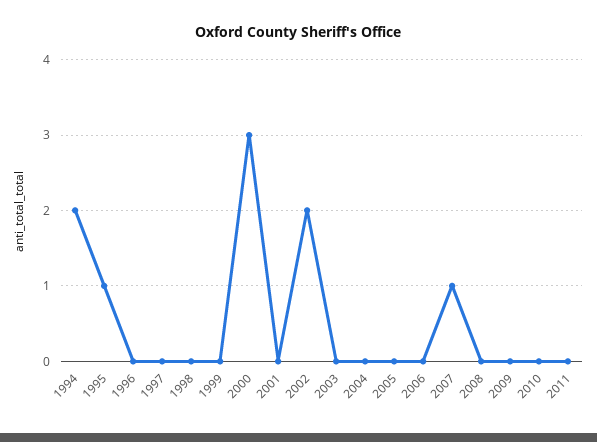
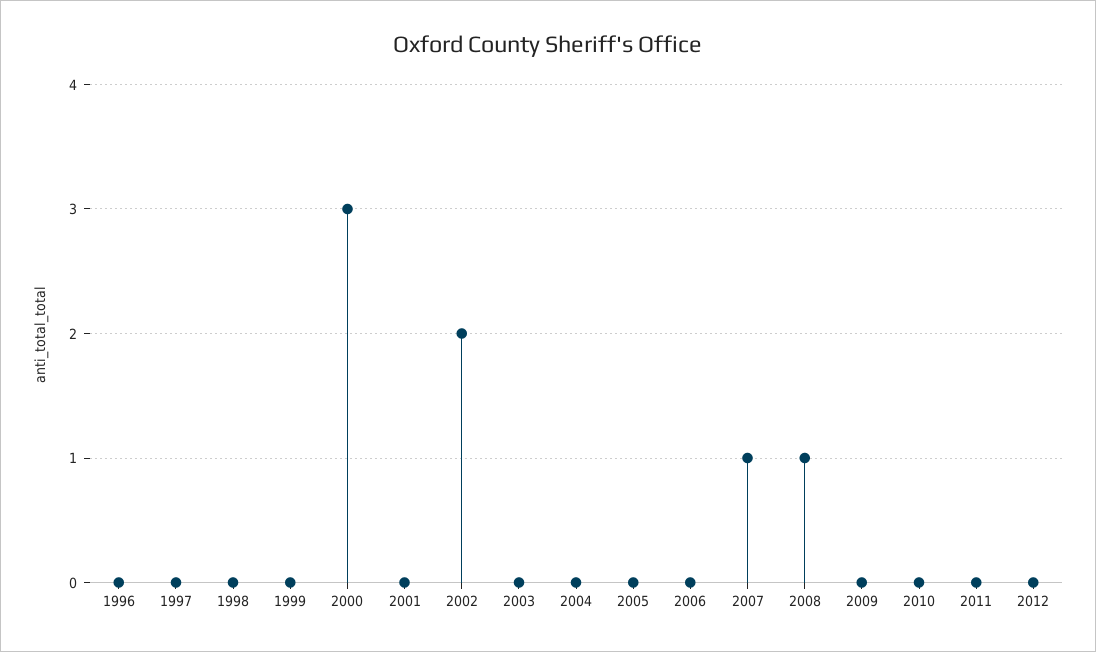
1994: 2 -> none
1995: 1 -> none
2008: 0 -> 1
2012: none -> 0

